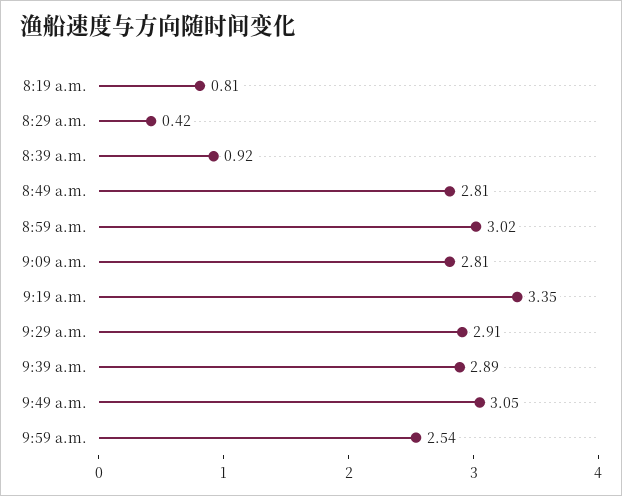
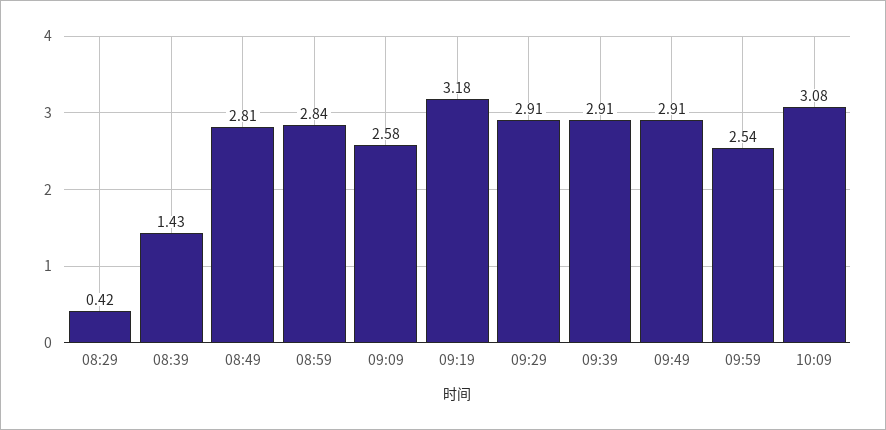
8:19 a.m.: 0.81 -> none
8:39 a.m.: 0.92 -> 1.43
8:59 a.m.: 3.02 -> 2.84
9:09 a.m.: 2.81 -> 2.58
9:19 a.m.: 3.35 -> 3.18
9:39 a.m.: 2.89 -> 2.91
9:49 a.m.: 3.05 -> 2.91
10:09: none -> 3.08

